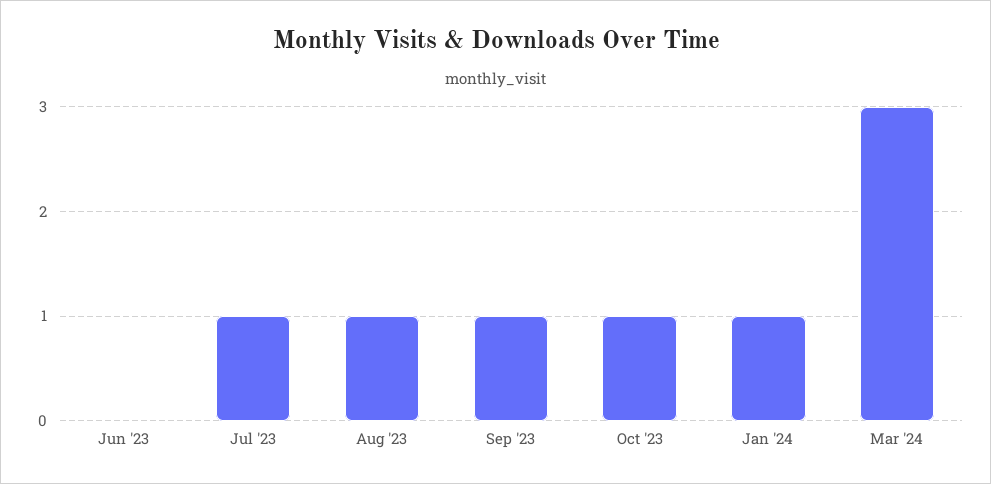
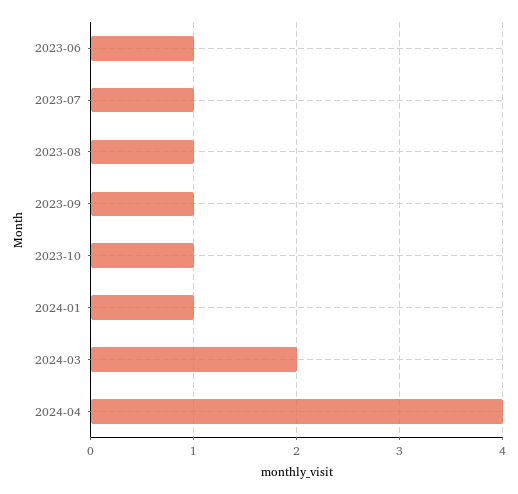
Jun '23: 0 -> 1
Mar '24: 3 -> 2
2024-04: none -> 4

